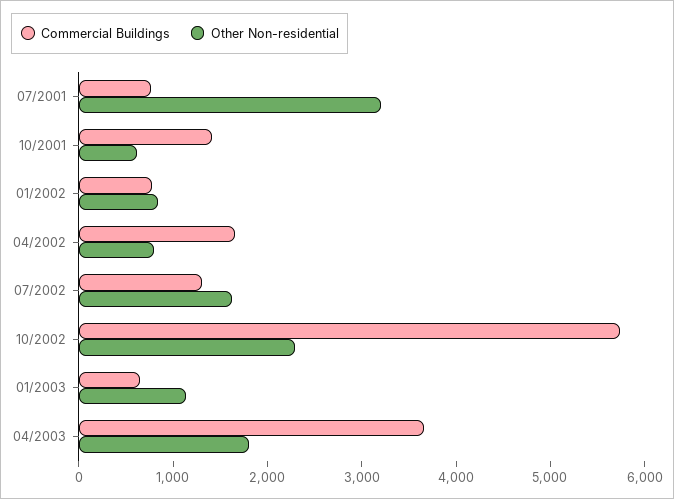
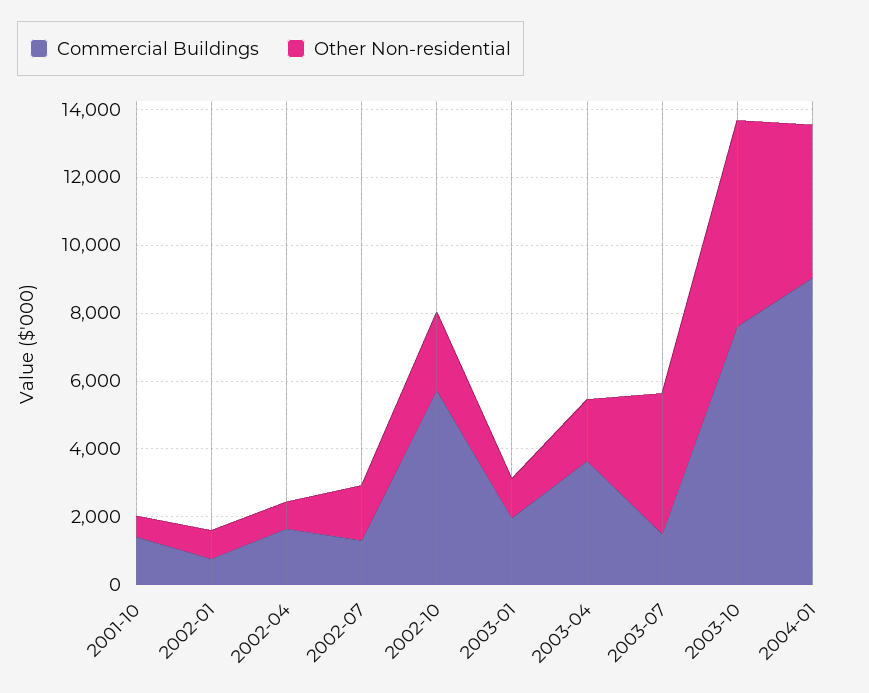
Commercial Buildings, 07/2001: 800 -> none
Other Non-residential, 07/2001: 3200 -> none
Commercial Buildings, 01/2003: 600 -> 2000
Commercial Buildings, 2003-07: none -> 1500
Other Non-residential, 2003-07: none -> 4000
Commercial Buildings, 2003-10: none -> 7500
Other Non-residential, 2003-10: none -> 6000
Commercial Buildings, 2004-01: none -> 9000
Other Non-residential, 2004-01: none -> 4500

